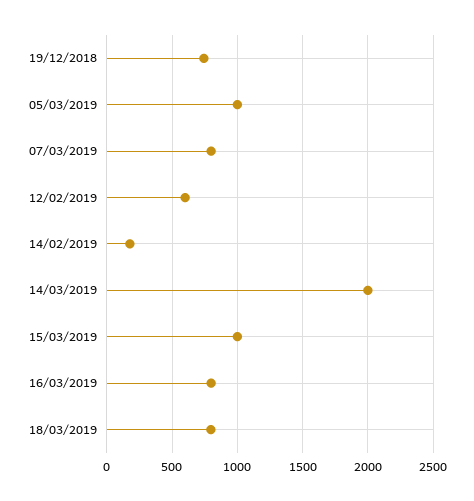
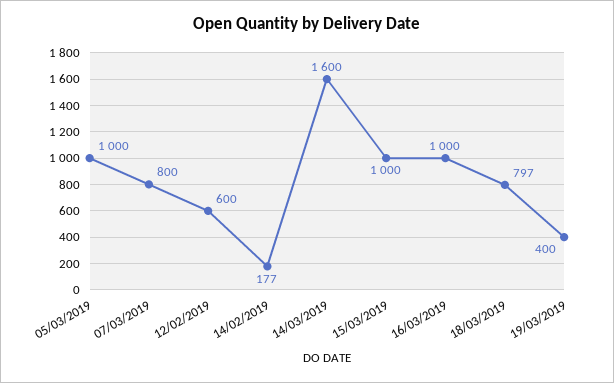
19/12/2018: 750 -> none
14/03/2019: 2000 -> 1600
16/03/2019: 800 -> 1000
19/03/2019: none -> 400

